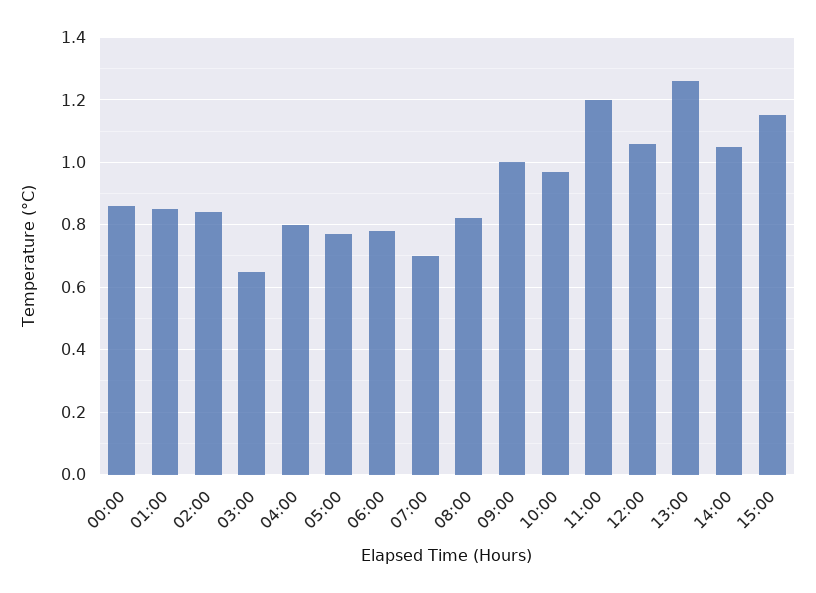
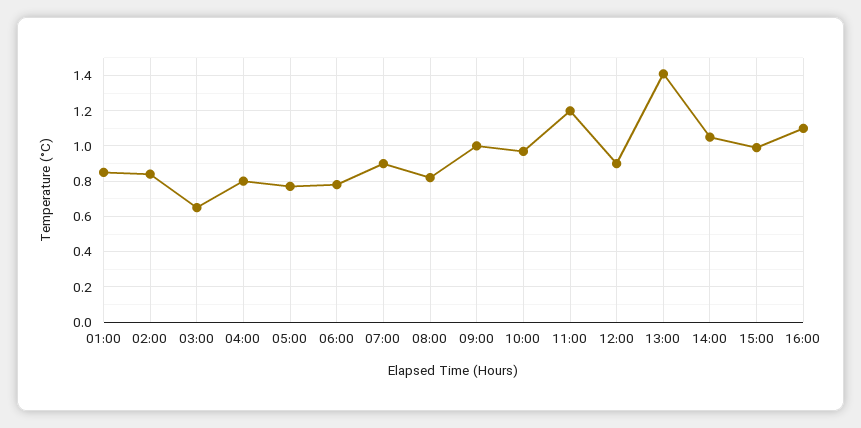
00:00: 0.85 -> none
07:00: 0.7 -> 0.9
12:00: 1.05 -> 0.9
13:00: 1.25 -> 1.4
15:00: 1.15 -> 1
16:00: none -> 1.1

